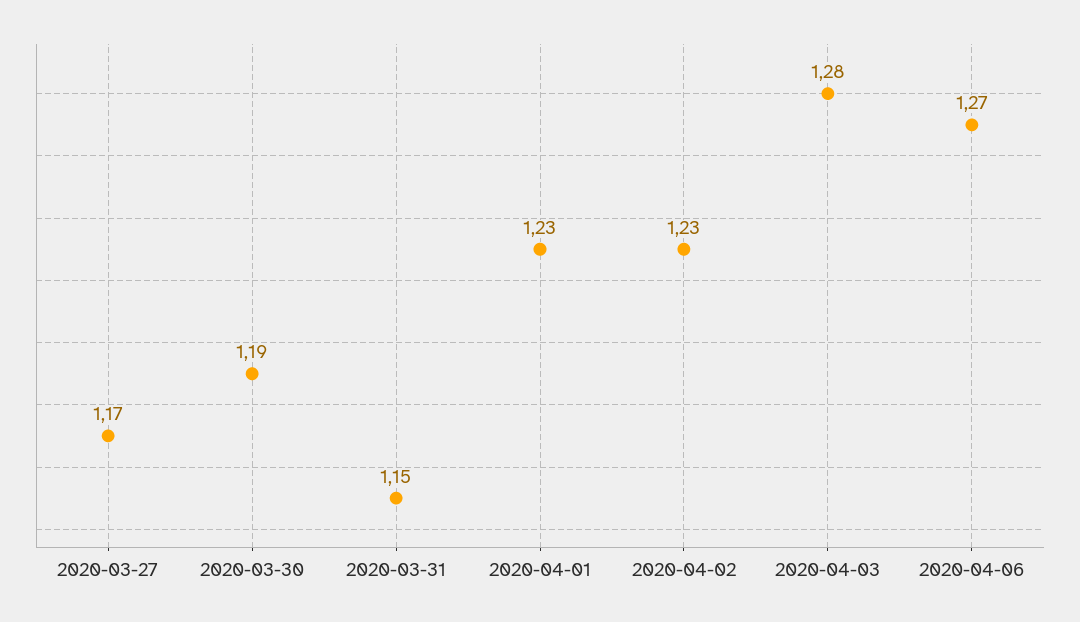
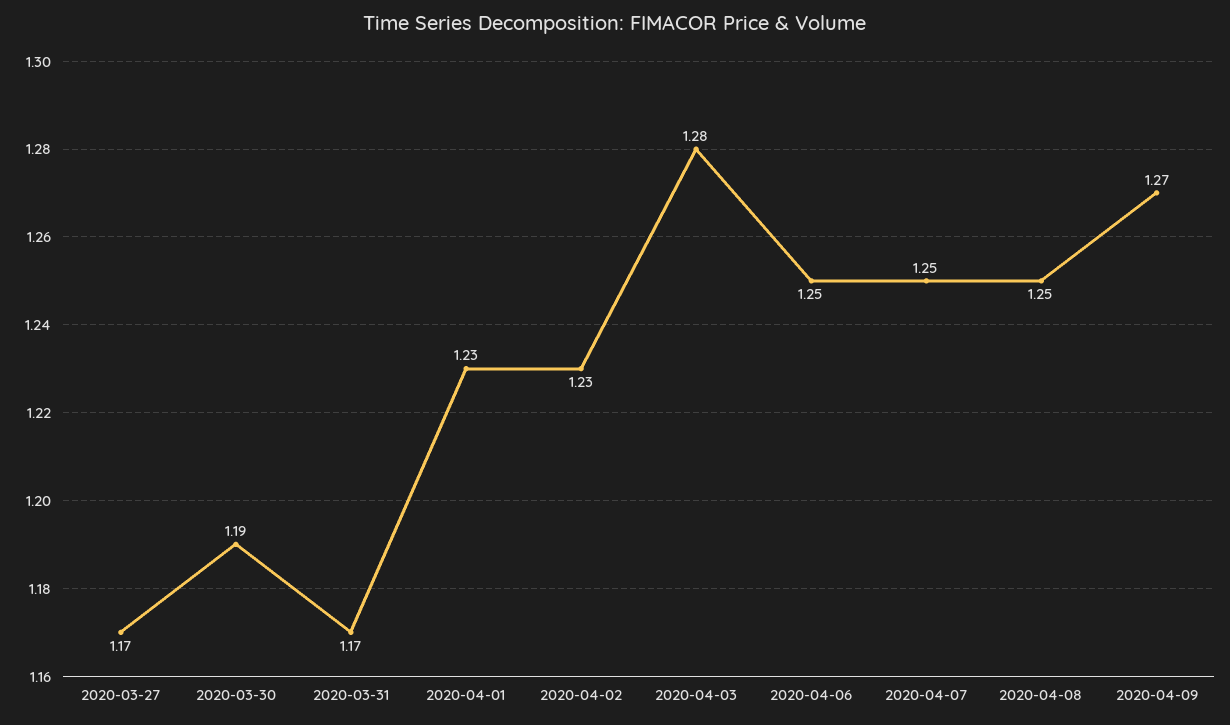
2020-03-31: 1.15 -> 1.17
2020-04-06: 1.27 -> 1.25
2020-04-07: none -> 1.25
2020-04-08: none -> 1.25
2020-04-09: none -> 1.27

